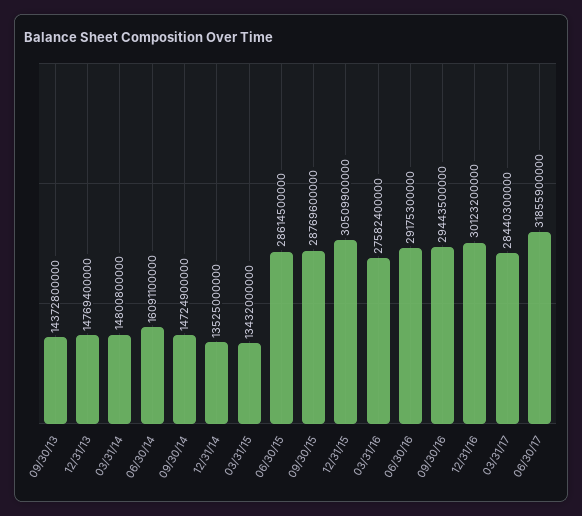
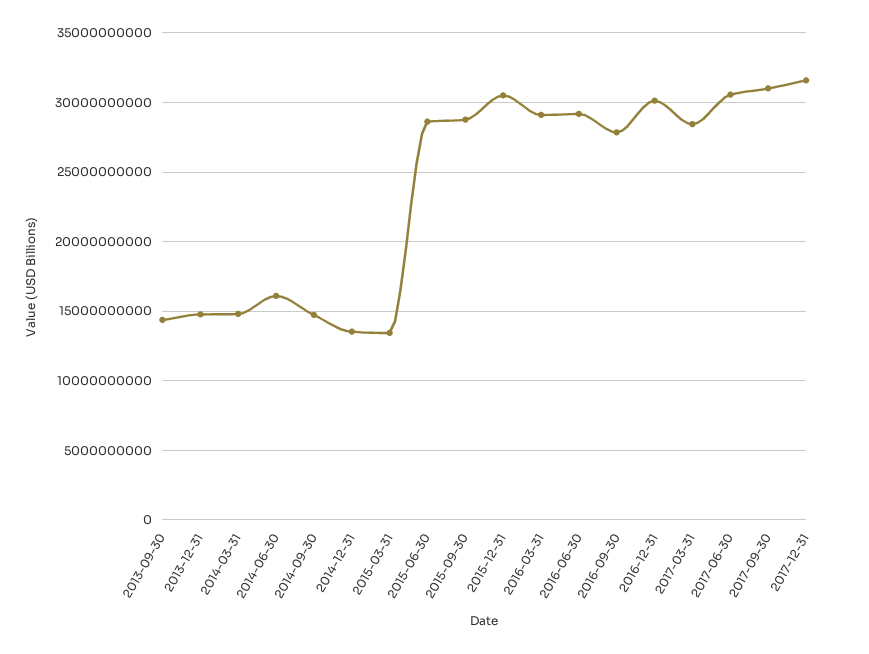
03/31/16: 27582400000 -> 29000000000
09/30/16: 29443500000 -> 28000000000
06/30/17: 31855900000 -> 30500000000
2017-09-30: none -> 31000000000
2017-12-31: none -> 31500000000

